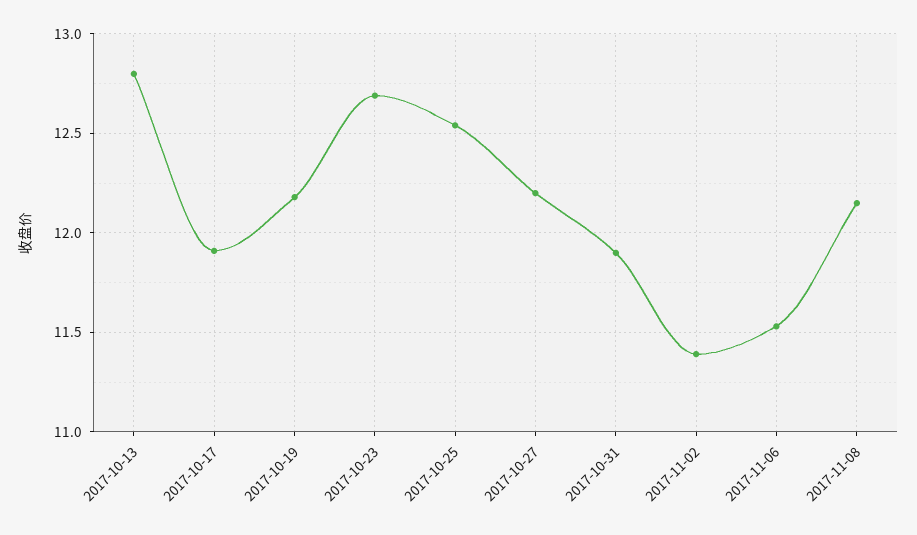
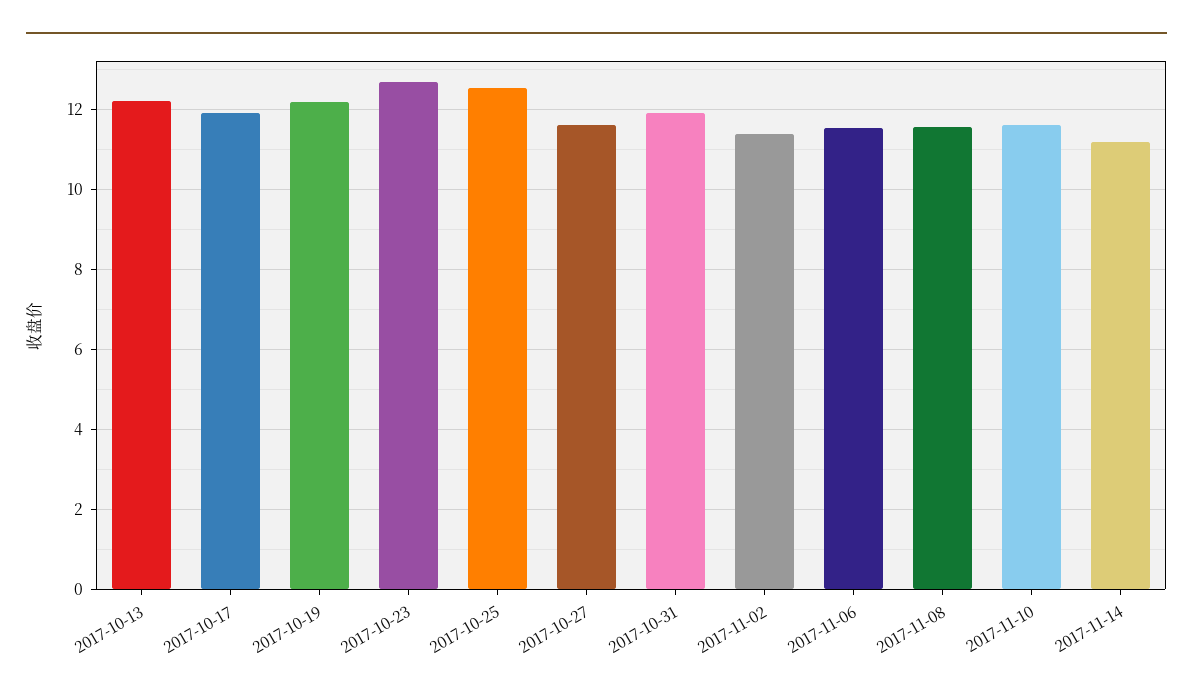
2017-10-13: 12.8 -> 12.2
2017-10-27: 12.2 -> 11.6
2017-11-08: 12.15 -> 11.6
2017-11-10: none -> 11.6
2017-11-14: none -> 11.2

